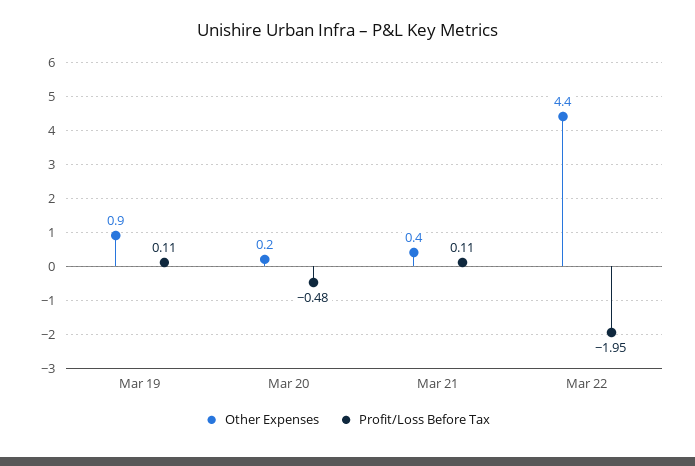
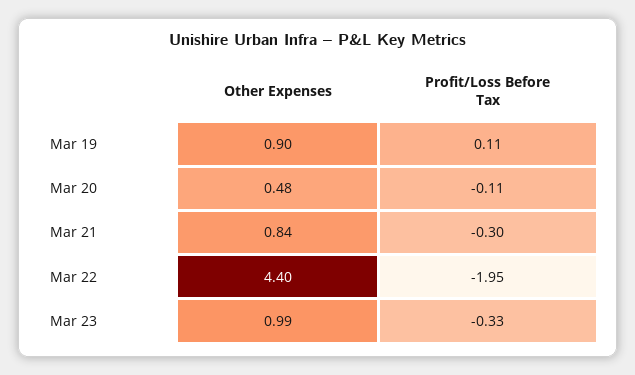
Other Expenses, Mar 20: 0.2 -> 0.48
Profit/Loss Before Tax, Mar 20: -0.48 -> -0.11
Other Expenses, Mar 21: 0.4 -> 0.84
Profit/Loss Before Tax, Mar 21: 0.11 -> -0.3
Other Expenses, Mar 23: none -> 0.99
Profit/Loss Before Tax, Mar 23: none -> -0.33

